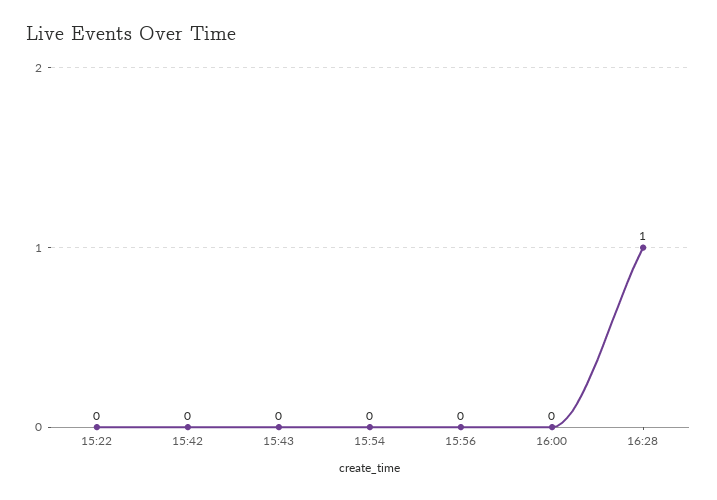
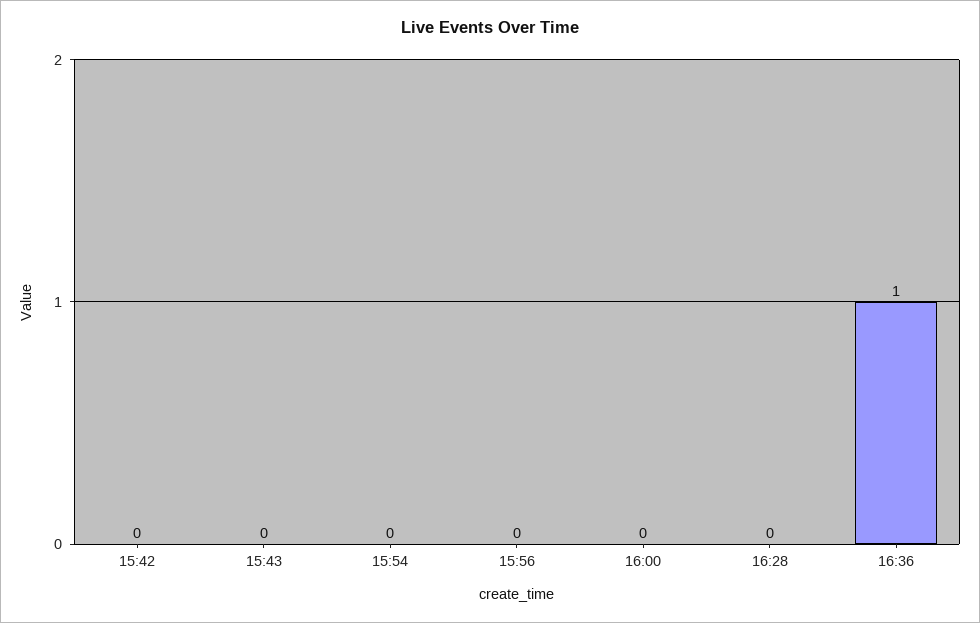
15:22: 0 -> none
16:28: 1 -> 0
16:36: none -> 1

